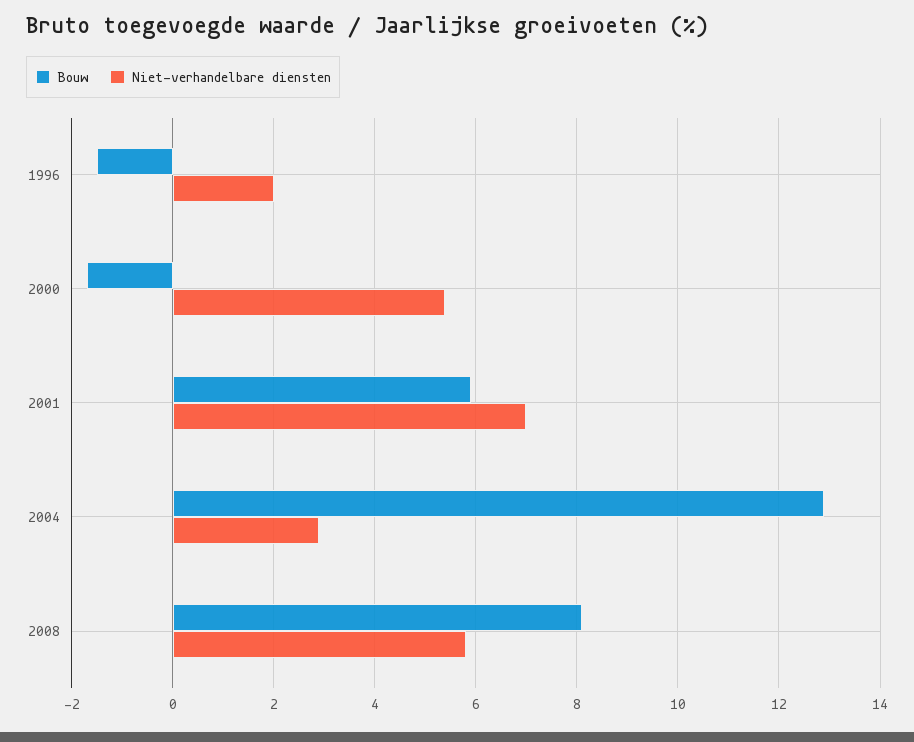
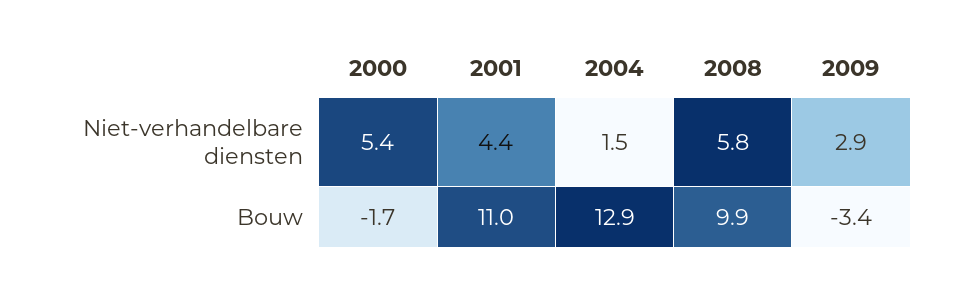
Bouw, 1996: -1.5 -> none
Niet-verhandelbare diensten, 1996: 2 -> none
Bouw, 2001: 6 -> 11
Niet-verhandelbare diensten, 2001: 7 -> 4.4
Niet-verhandelbare diensten, 2004: 3 -> 1.5
Bouw, 2008: 8 -> 9.9
Niet-verhandelbare diensten, 2009: none -> 2.9
Bouw, 2009: none -> -3.4

